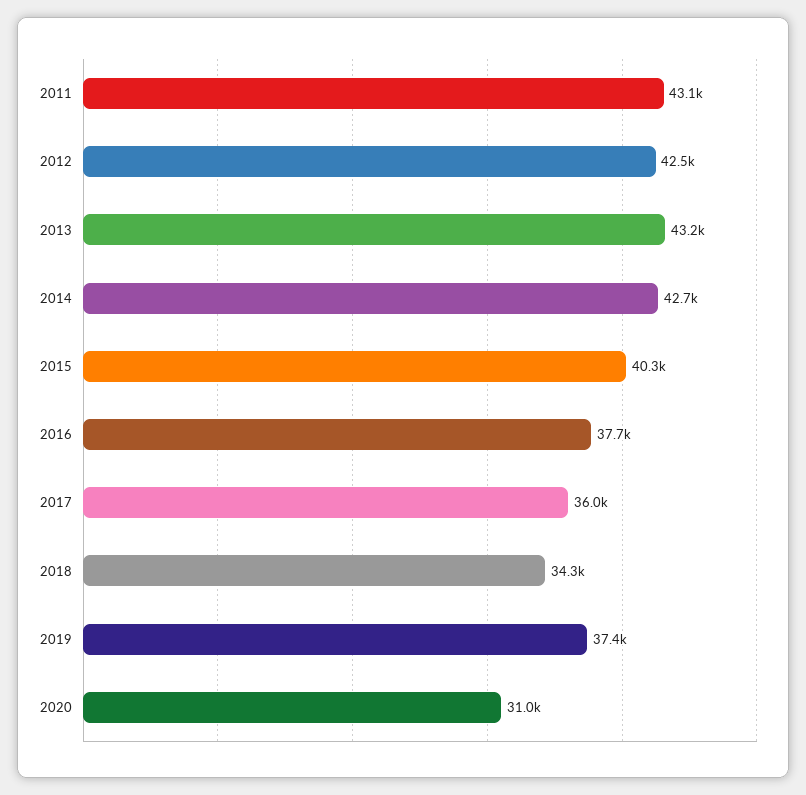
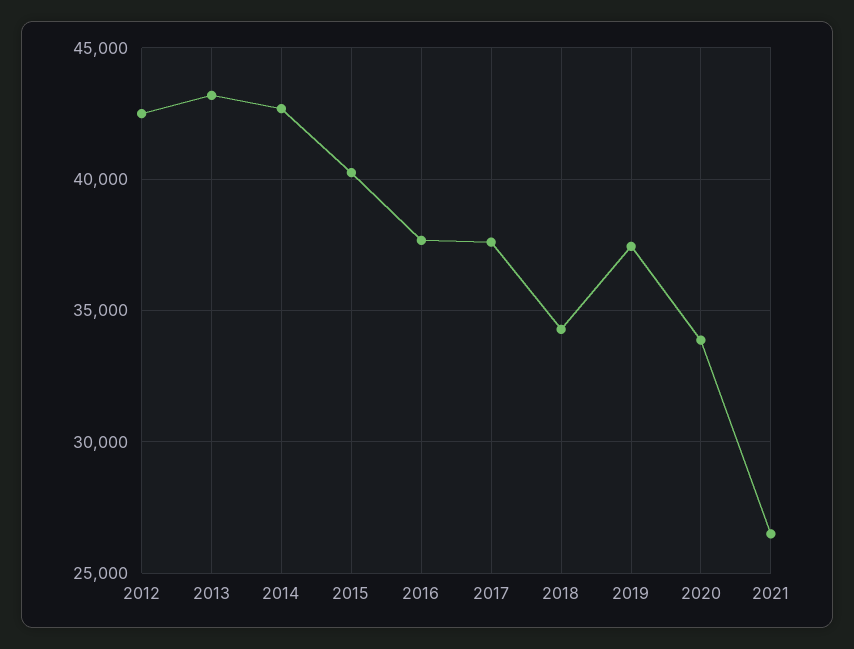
2011: 43100 -> none
2017: 36000 -> 37500
2020: 31000 -> 34000
2021: none -> 26500

